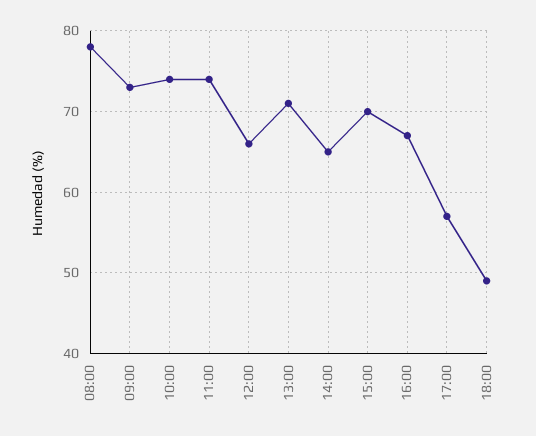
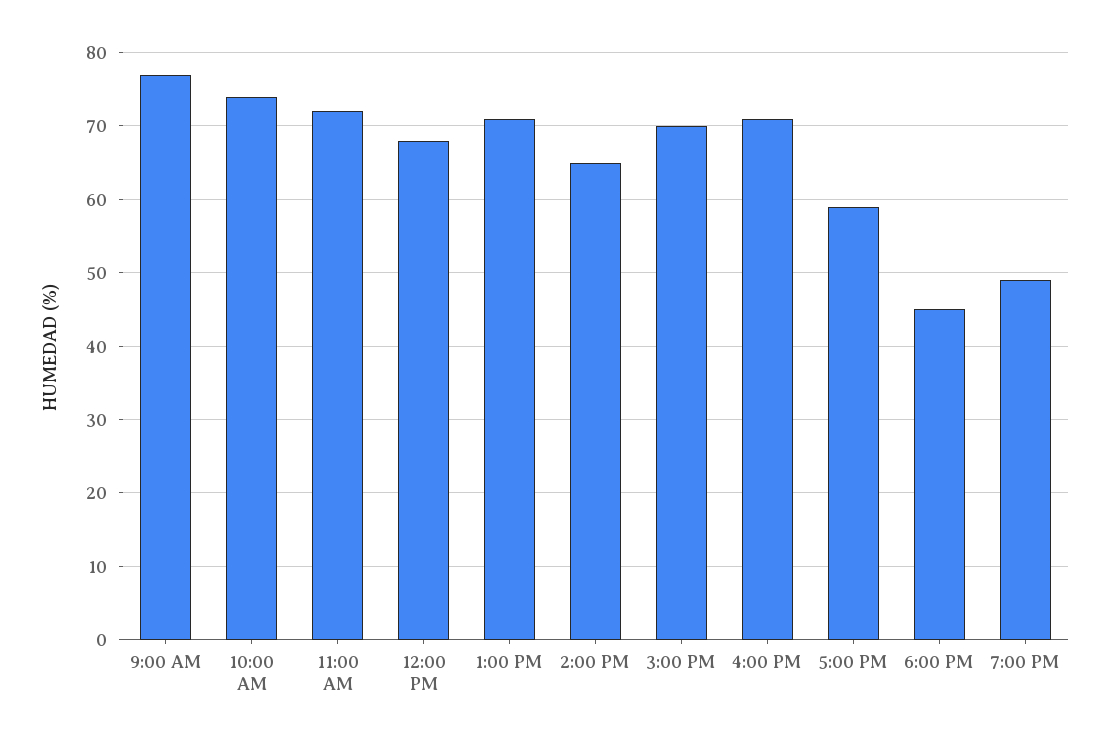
08:00: 78 -> none
09:00: 73 -> 77
11:00: 74 -> 72
12:00: 66 -> 68
16:00: 67 -> 71
17:00: 57 -> 59
18:00: 49 -> 45
7:00 PM: none -> 49

